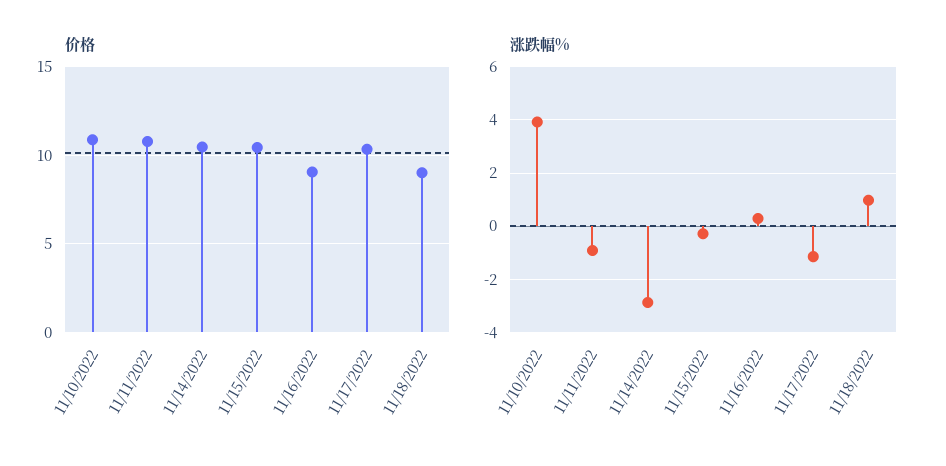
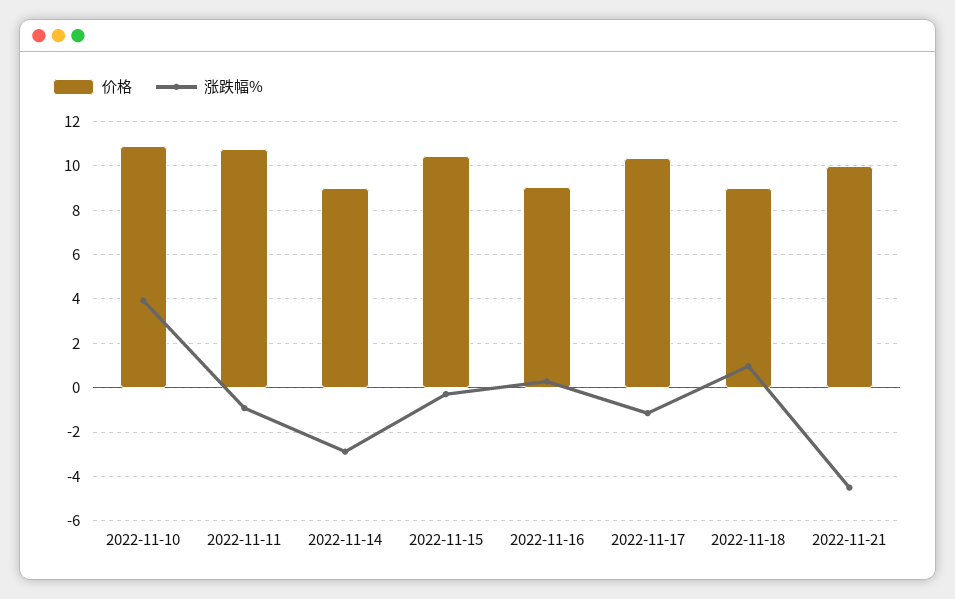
价格, 11/14/2022: 10.5 -> 9
价格, 2022-11-21: none -> 10
涨跌幅%, 2022-11-21: none -> -4.5

